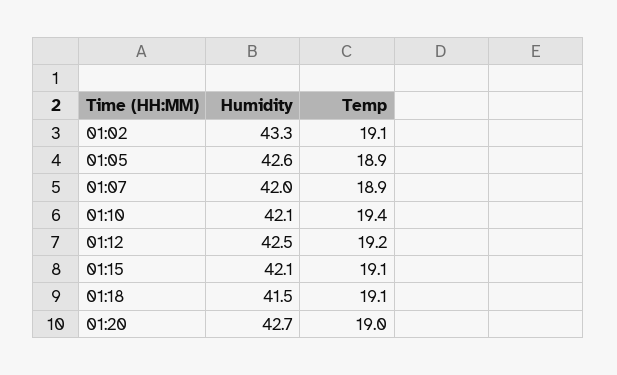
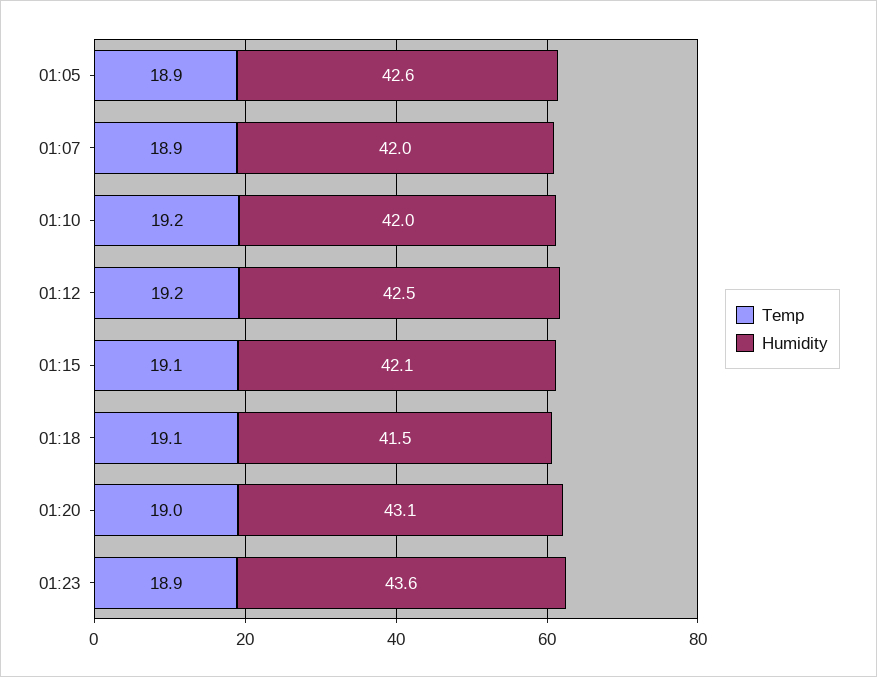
Humidity, 01:02: 43.3 -> none
Temp, 01:02: 19.1 -> none
Humidity, 01:10: 42.1 -> 42
Temp, 01:10: 19.4 -> 19.2
Humidity, 01:20: 42.7 -> 43.1
Temp, 01:23: none -> 18.9
Humidity, 01:23: none -> 43.6

